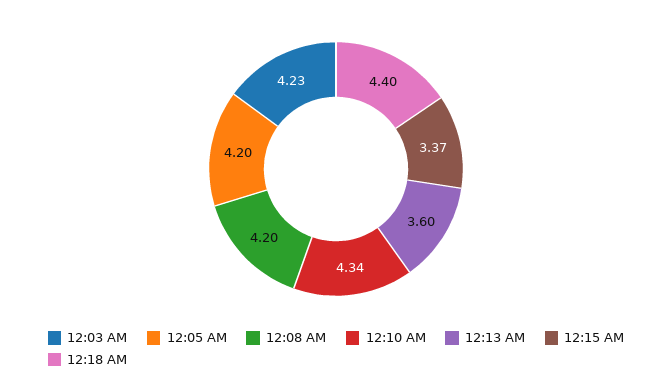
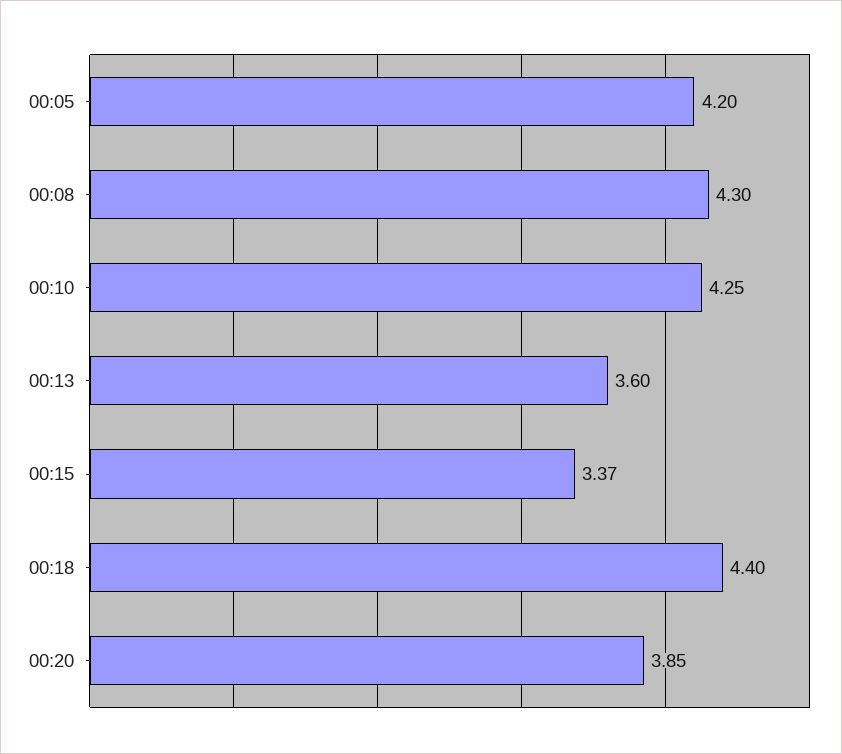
12:03 AM: 4.23 -> none
12:08 AM: 4.2 -> 4.3
12:10 AM: 4.34 -> 4.25
00:20: none -> 3.85

